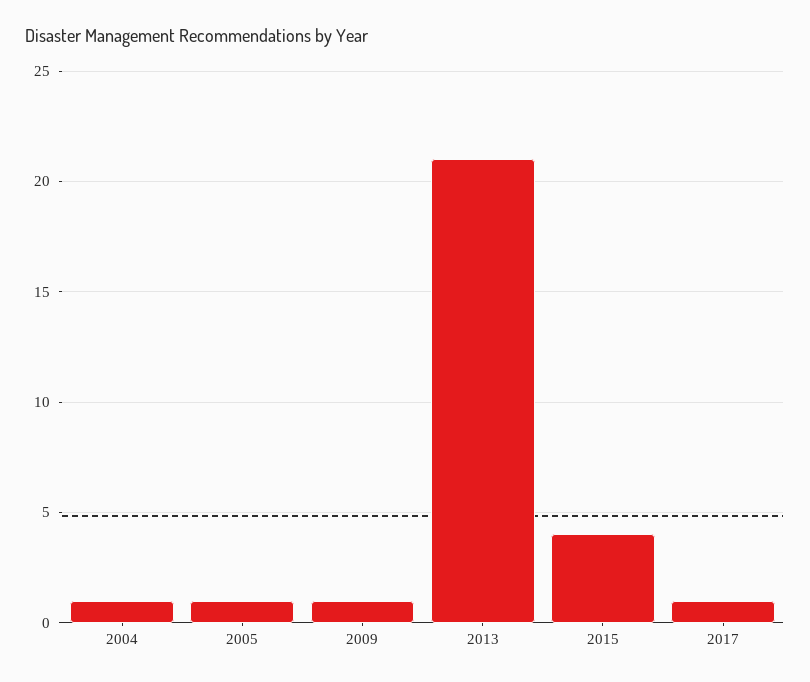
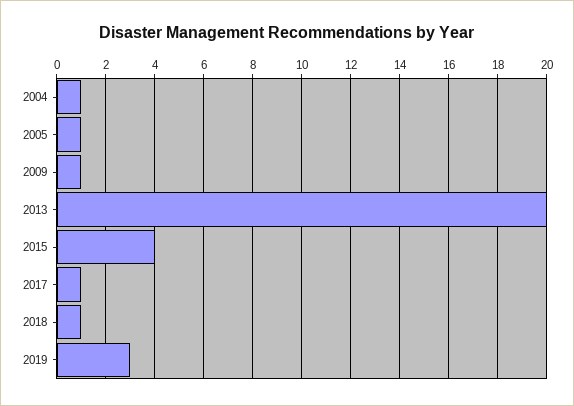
2013: 21 -> 20
2018: none -> 1
2019: none -> 3

